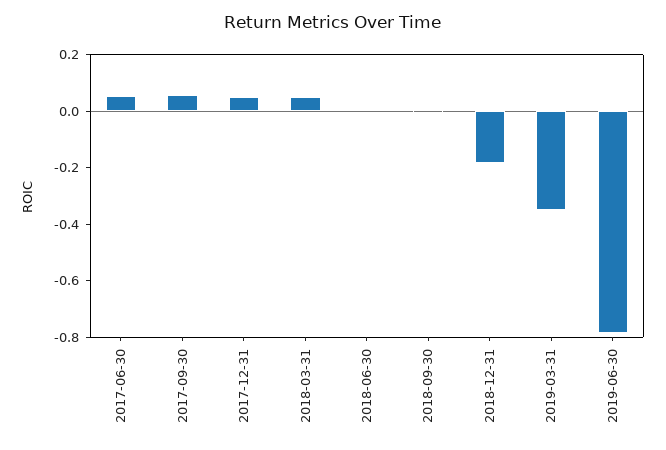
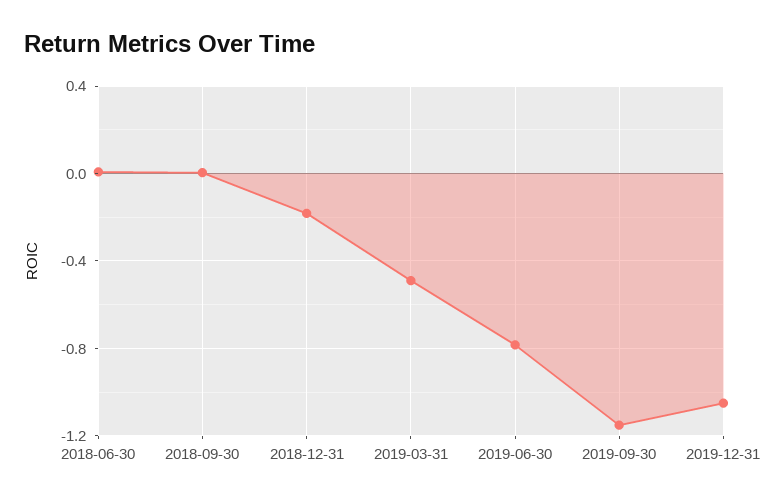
2017-06-30: 0.05 -> none
2017-09-30: 0.05 -> none
2017-12-31: 0.05 -> none
2018-03-31: 0.05 -> none
2019-03-31: -0.35 -> -0.5
2019-09-30: none -> -1.15
2019-12-31: none -> -1.05

